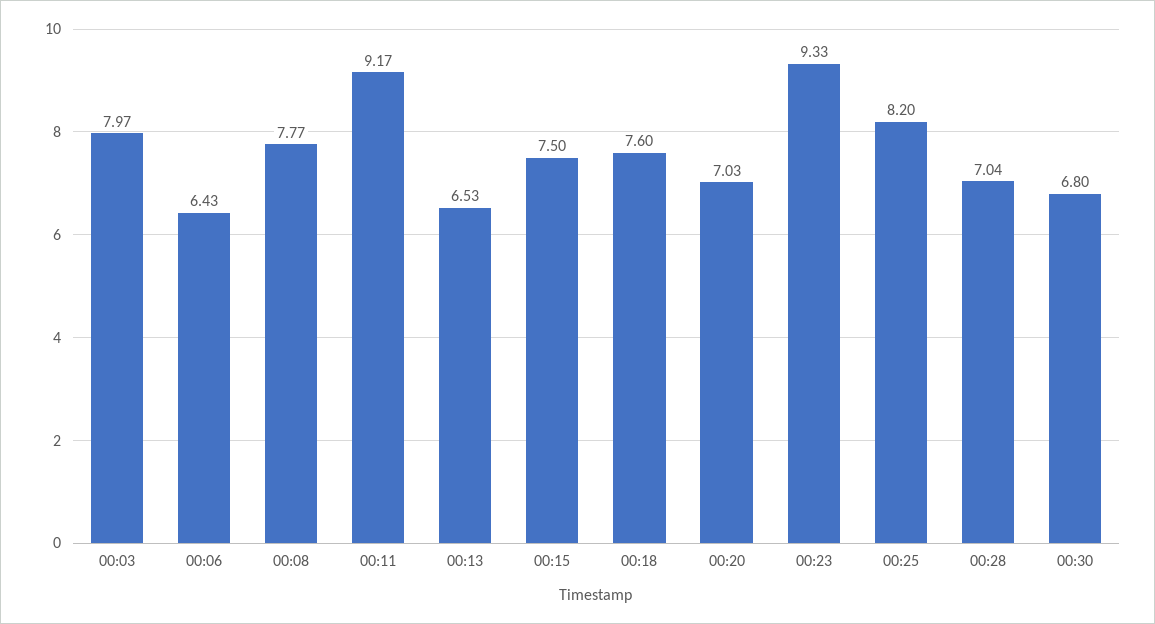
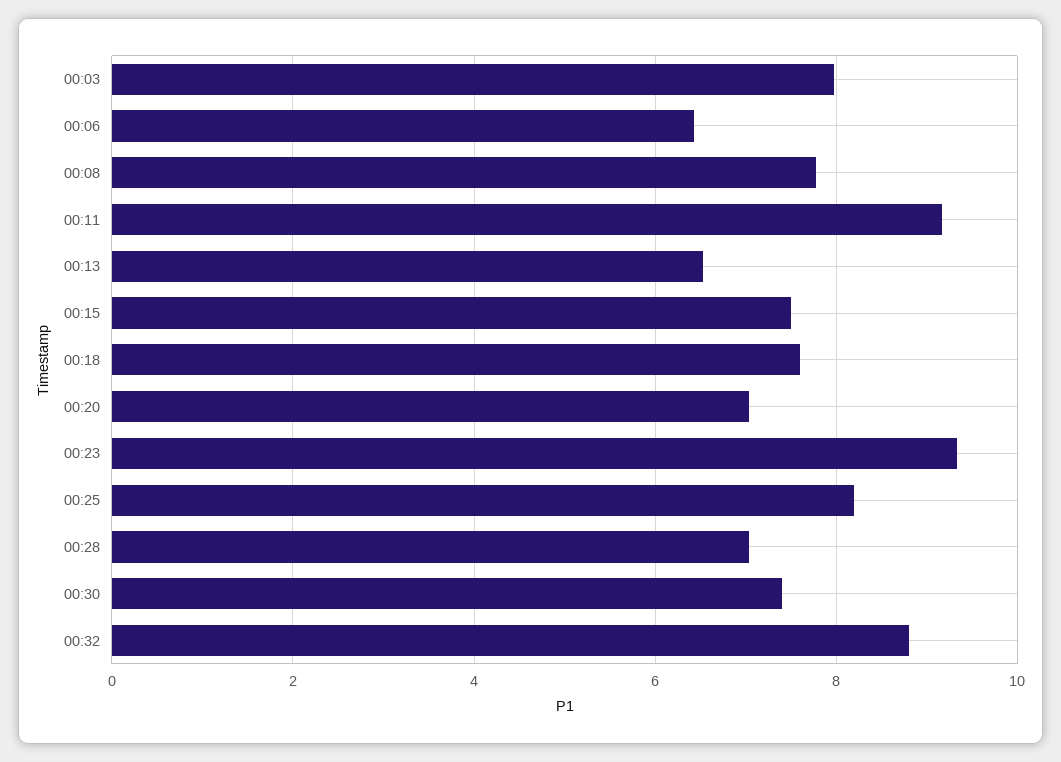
00:30: 6.8 -> 7.4
00:32: none -> 8.8

